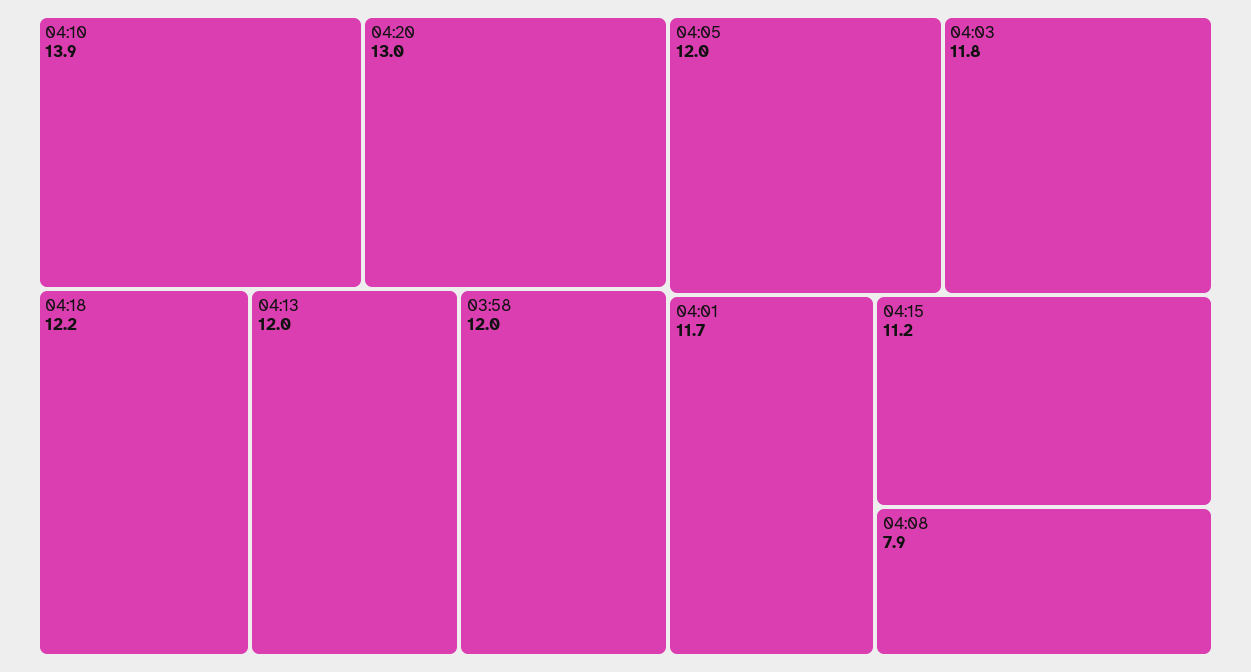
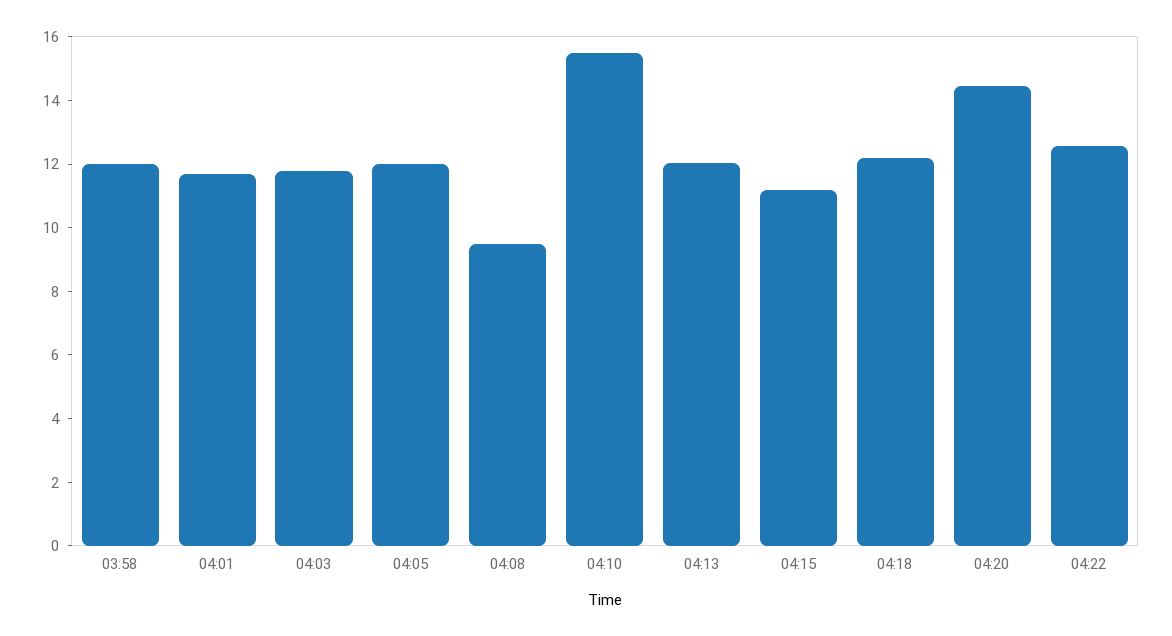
04:10: 13.9 -> 15.5
04:20: 13 -> 14.5
04:08: 7.9 -> 9.5
04:22: none -> 12.5

